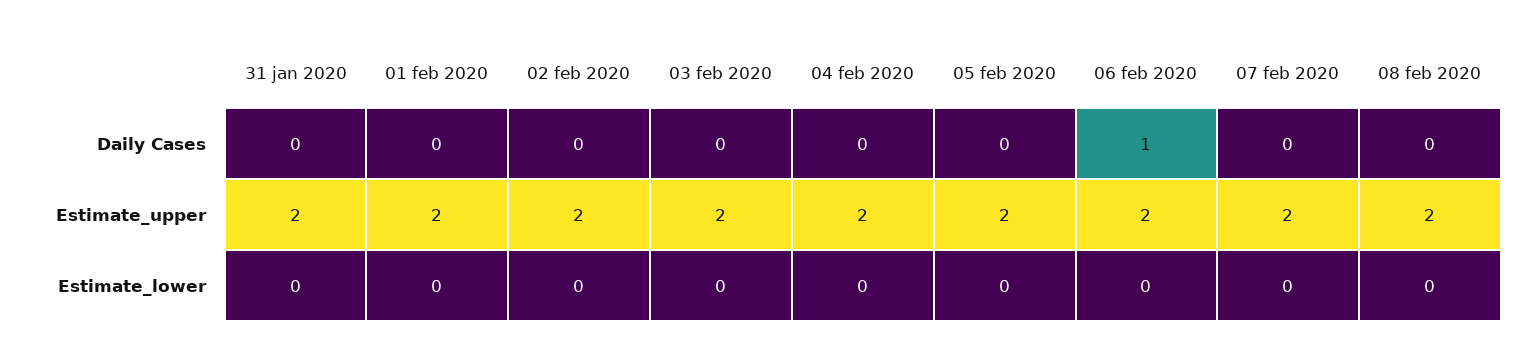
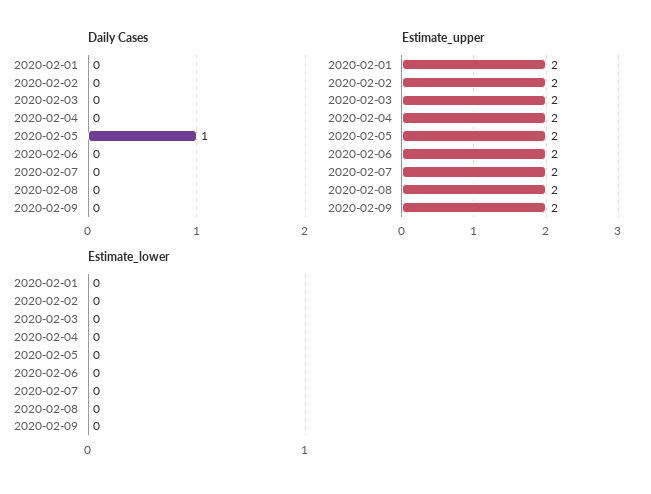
Daily Cases, 31 jan 2020: 0 -> none
Daily Cases, 05 feb 2020: 0 -> 1
Daily Cases, 06 feb 2020: 1 -> 0
Estimate_upper, 31 jan 2020: 2 -> none
Estimate_lower, 31 jan 2020: 0 -> none
Daily Cases, 2020-02-09: none -> 0
Estimate_upper, 2020-02-09: none -> 2
Estimate_lower, 2020-02-09: none -> 0

